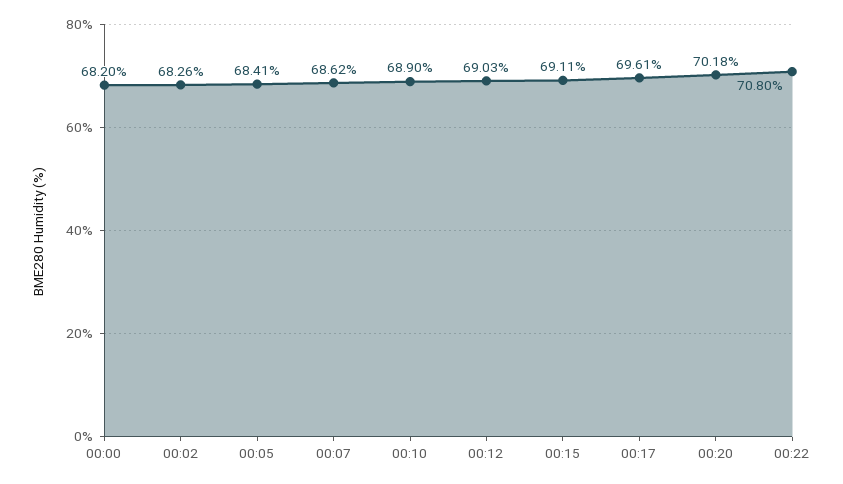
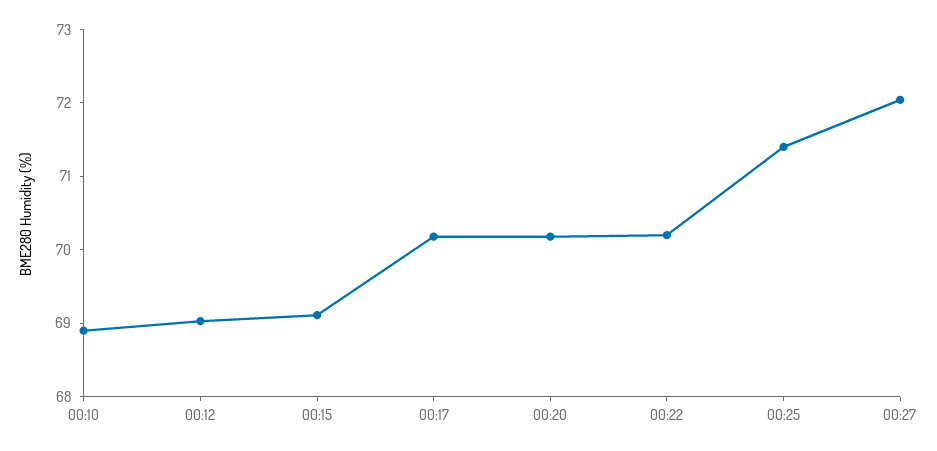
00:00: 68.2 -> none
00:02: 68.26 -> none
00:05: 68.41 -> none
00:07: 68.62 -> none
00:17: 69.61 -> 70.2
00:22: 70.8 -> 70.2
00:25: none -> 71.4
00:27: none -> 72

